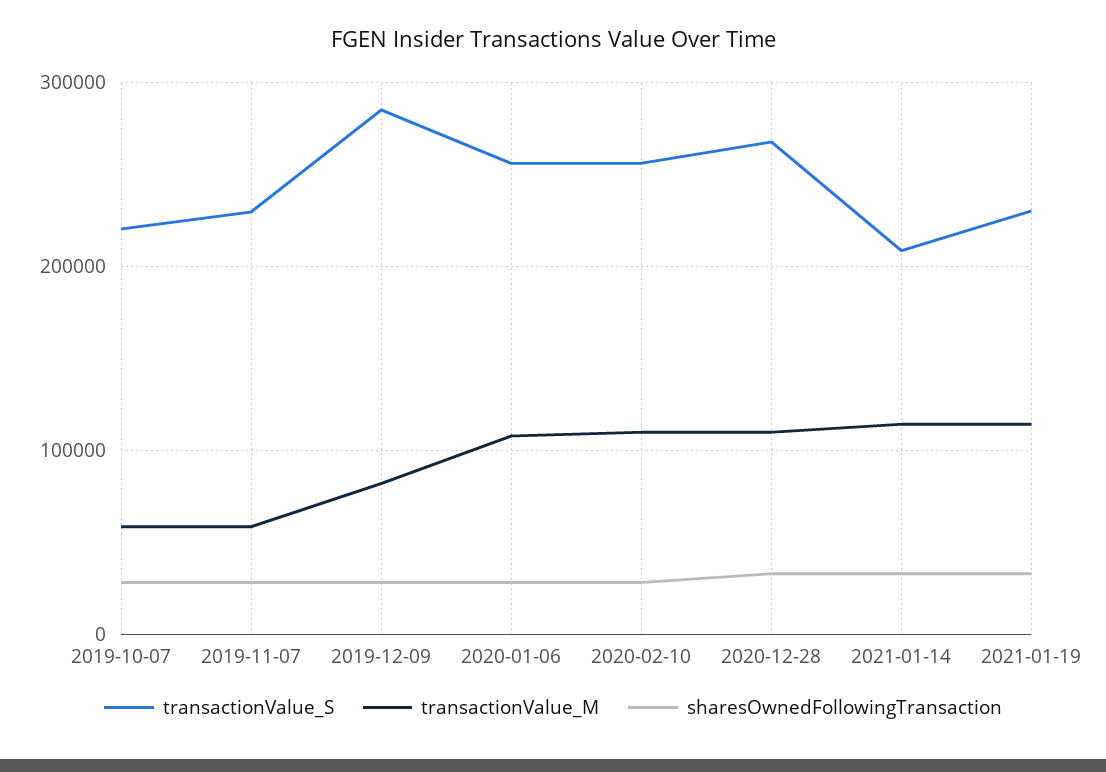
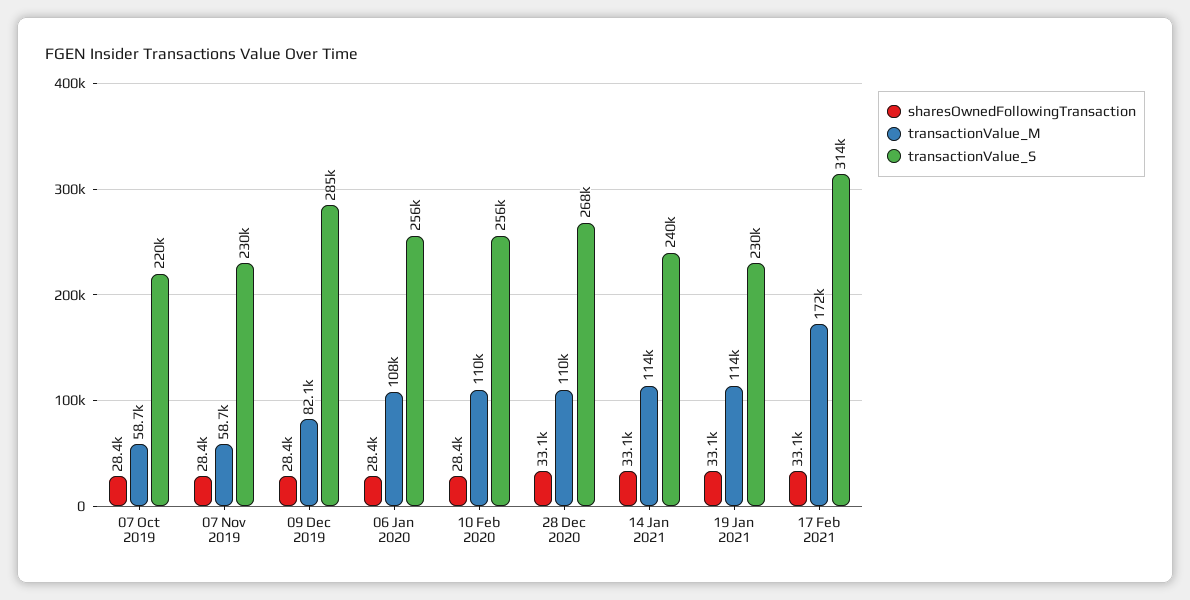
transactionValue_S, 2021-01-14: 210000 -> 240000
sharesOwnedFollowingTransaction, 17 Feb 2021: none -> 33100
transactionValue_M, 17 Feb 2021: none -> 172000
transactionValue_S, 17 Feb 2021: none -> 314000

